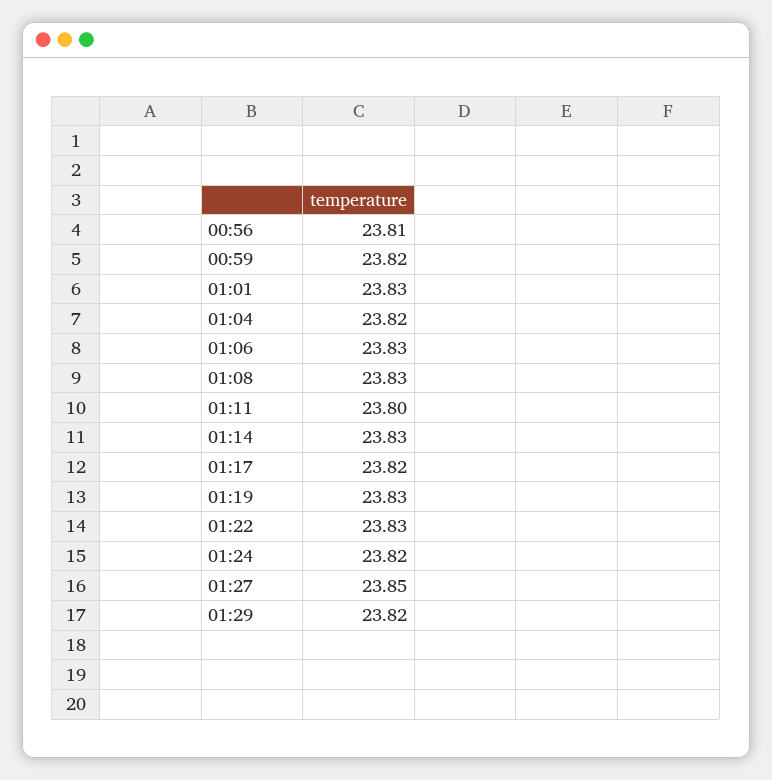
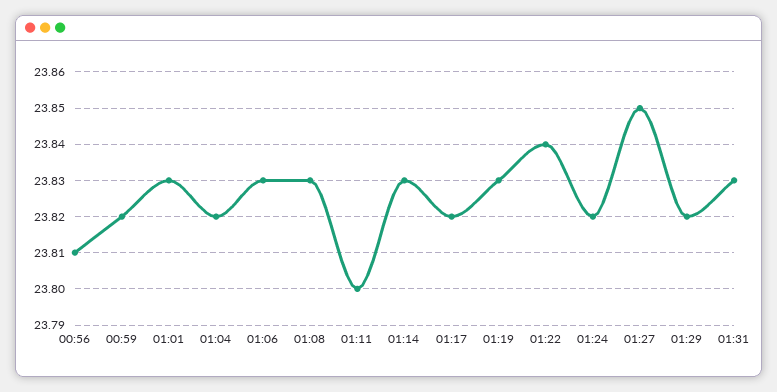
01:22: 23.83 -> 23.84
01:31: none -> 23.83

